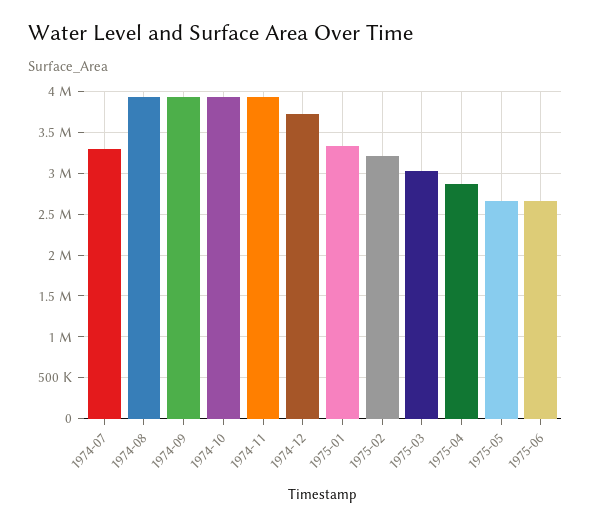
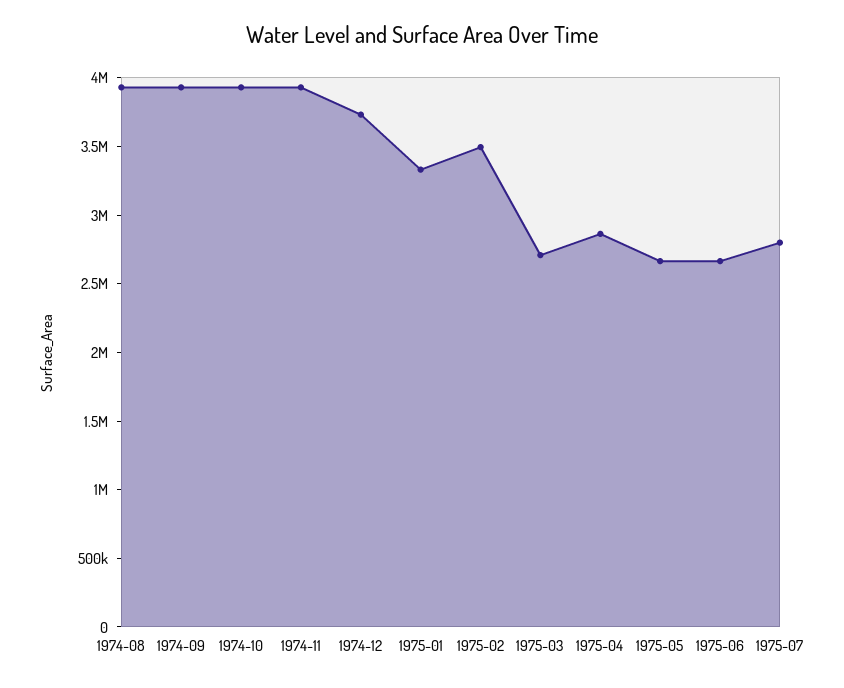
1974-07: 3300000 -> none
1975-02: 3200000 -> 3500000
1975-03: 3000000 -> 2700000
1975-07: none -> 2800000

